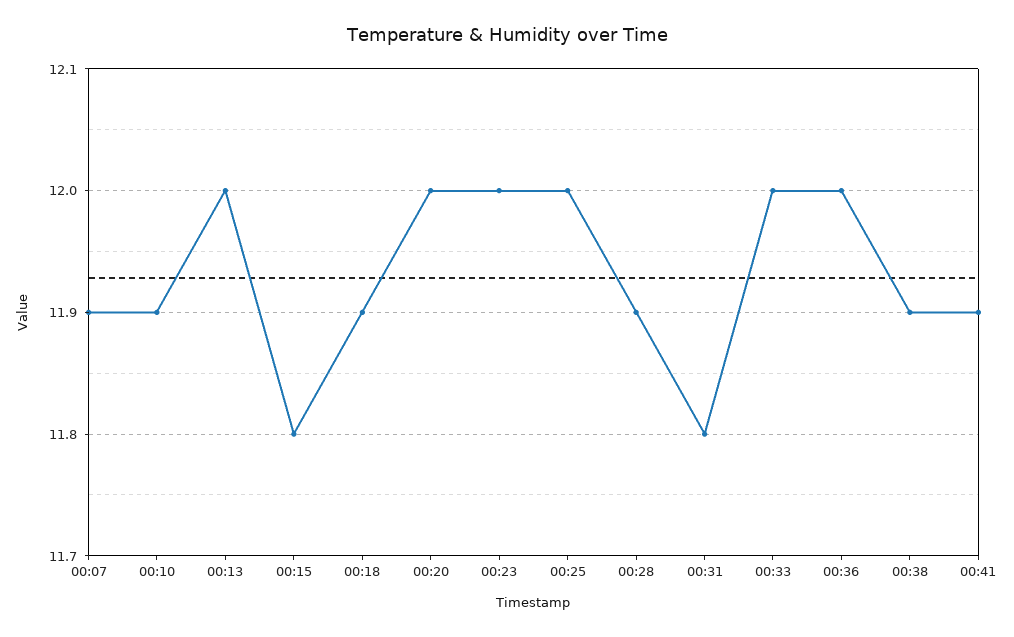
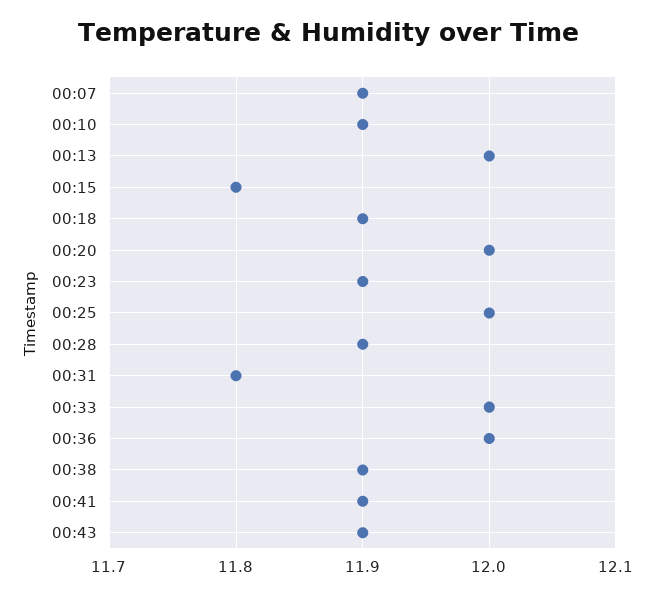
00:23: 12 -> 11.9
00:43: none -> 11.9

